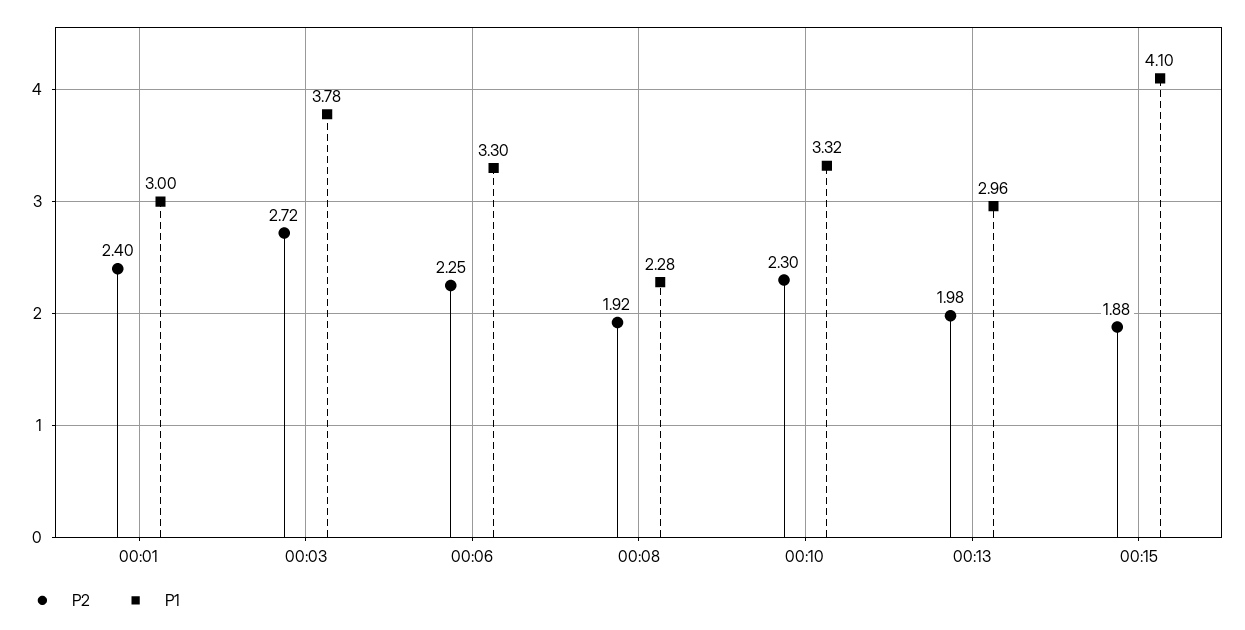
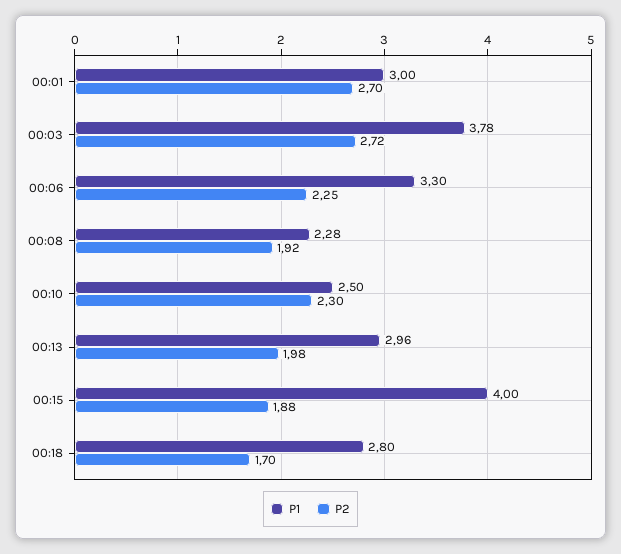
P2, 00:01: 2.4 -> 2.7
P1, 00:10: 3.32 -> 2.5
P1, 00:15: 4.1 -> 4
P1, 00:18: none -> 2.8
P2, 00:18: none -> 1.7

